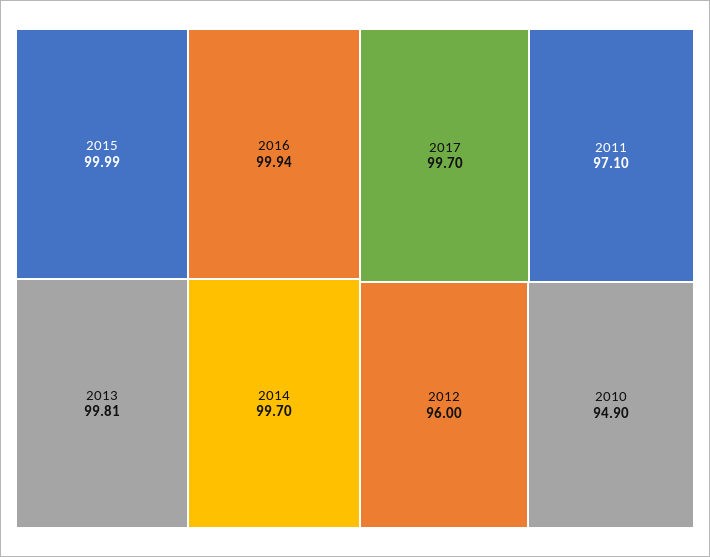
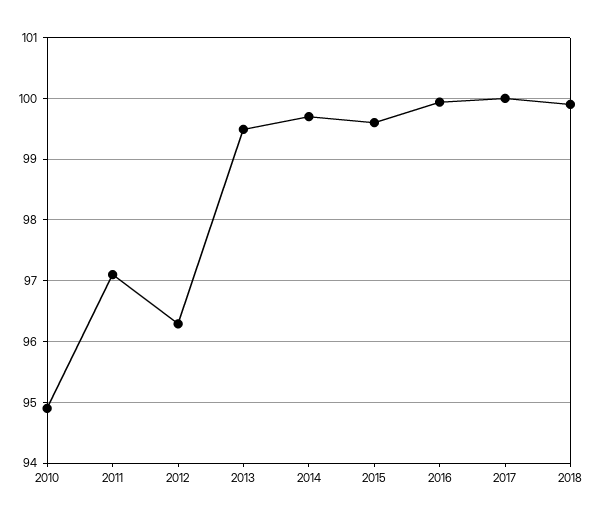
2015: 99.99 -> 99.6
2013: 99.81 -> 99.5
2017: 99.7 -> 100
2012: 96 -> 96.3
2018: none -> 99.9

